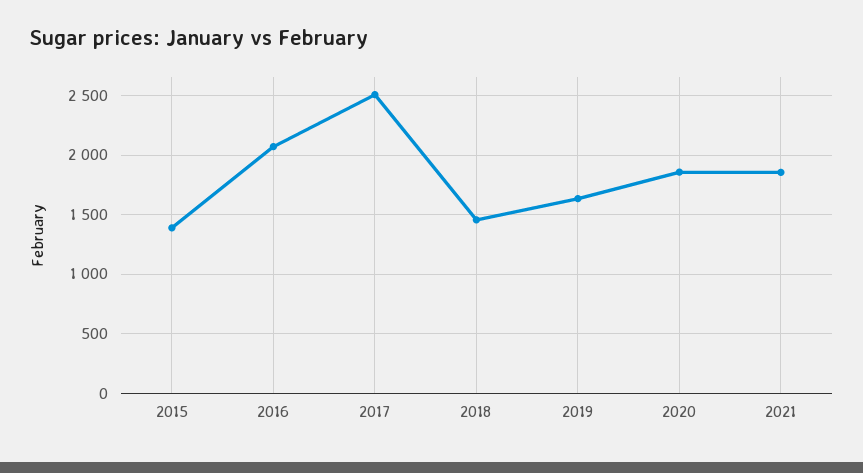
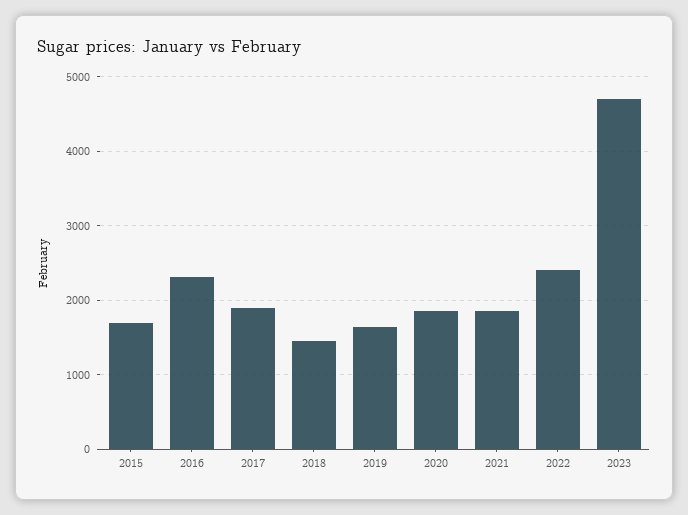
2015: 1400 -> 1700
2016: 2100 -> 2300
2017: 2500 -> 1900
2022: none -> 2400
2023: none -> 4700

